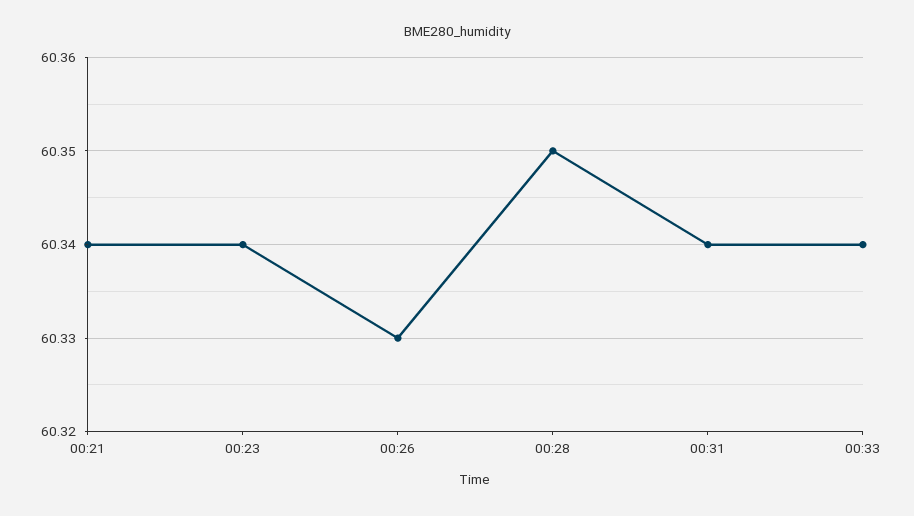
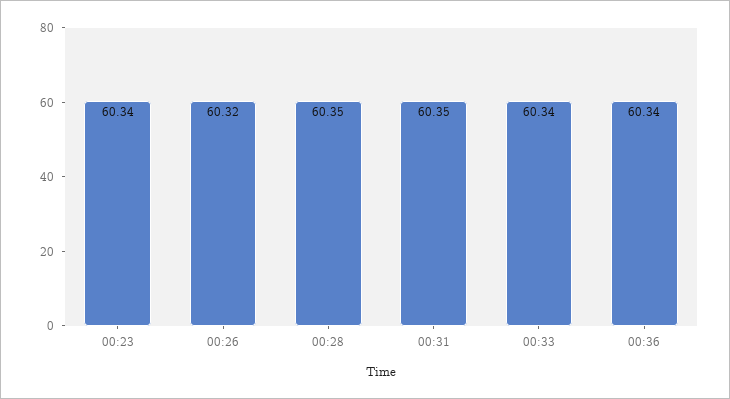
00:21: 60.34 -> none
00:26: 60.33 -> 60.32
00:31: 60.34 -> 60.35
00:36: none -> 60.34

